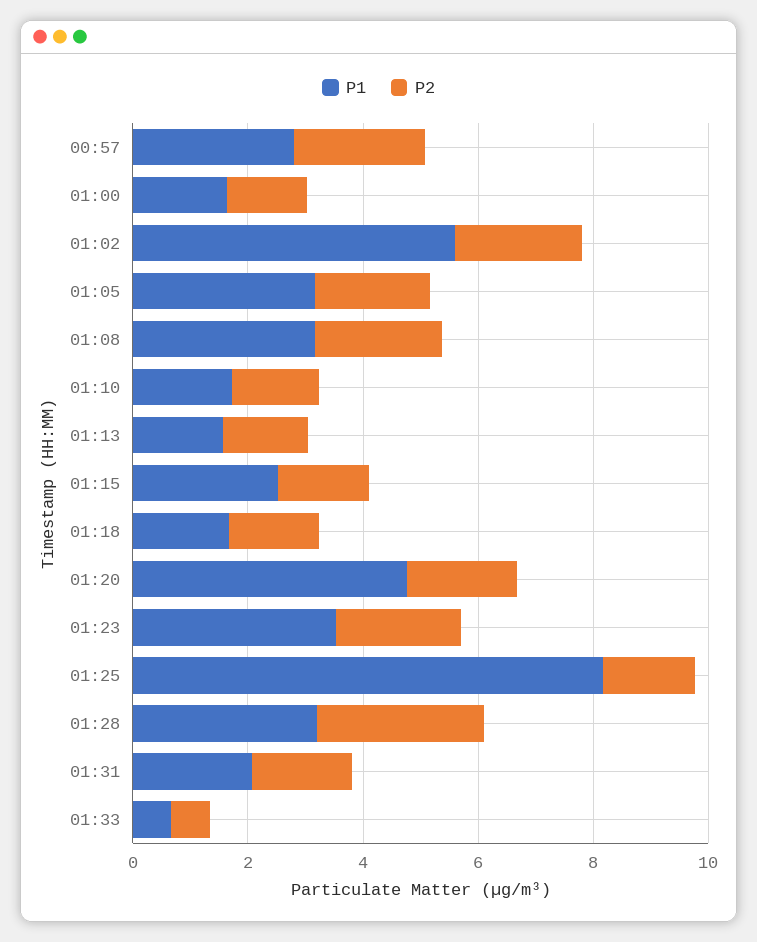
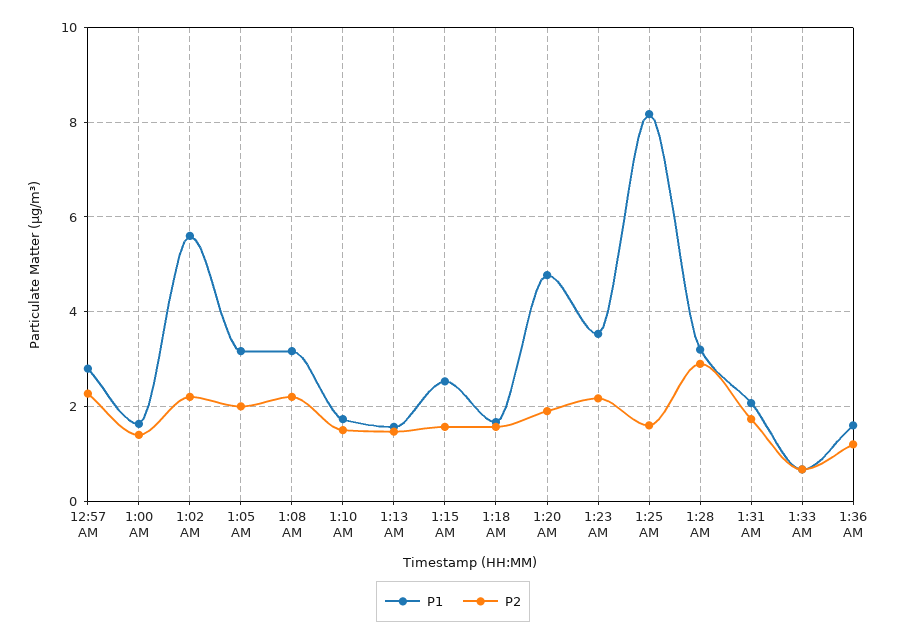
P1, 1:36 AM: none -> 1.6
P2, 1:36 AM: none -> 1.2

